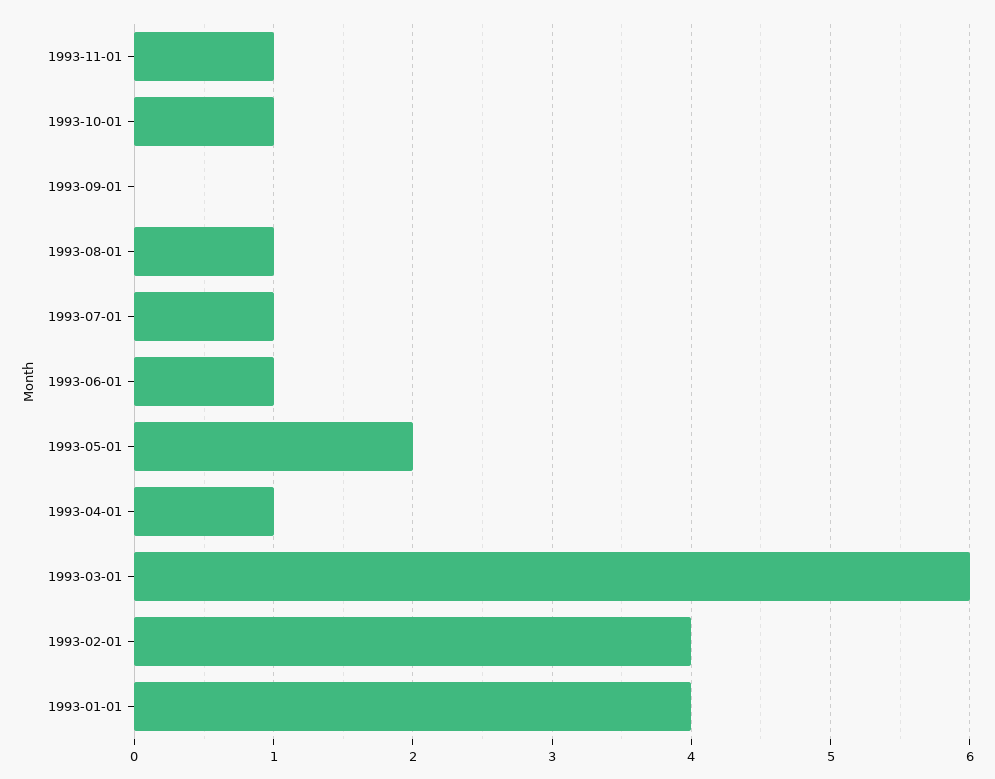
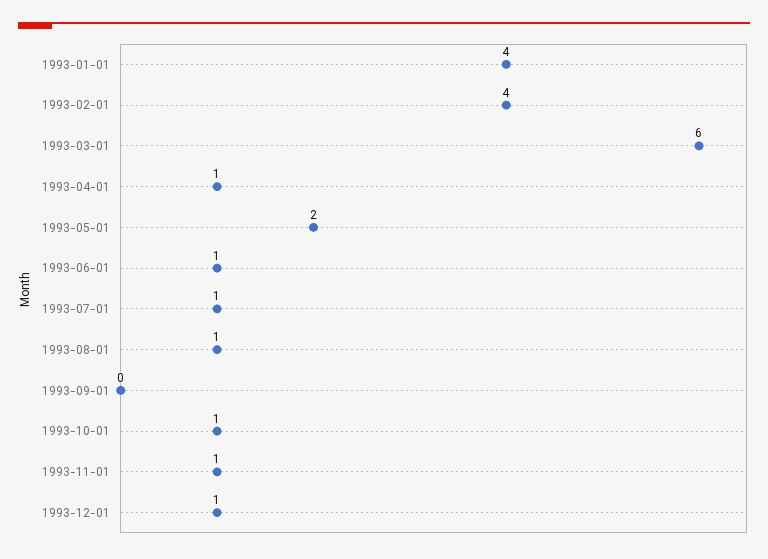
1993-12-01: none -> 1

